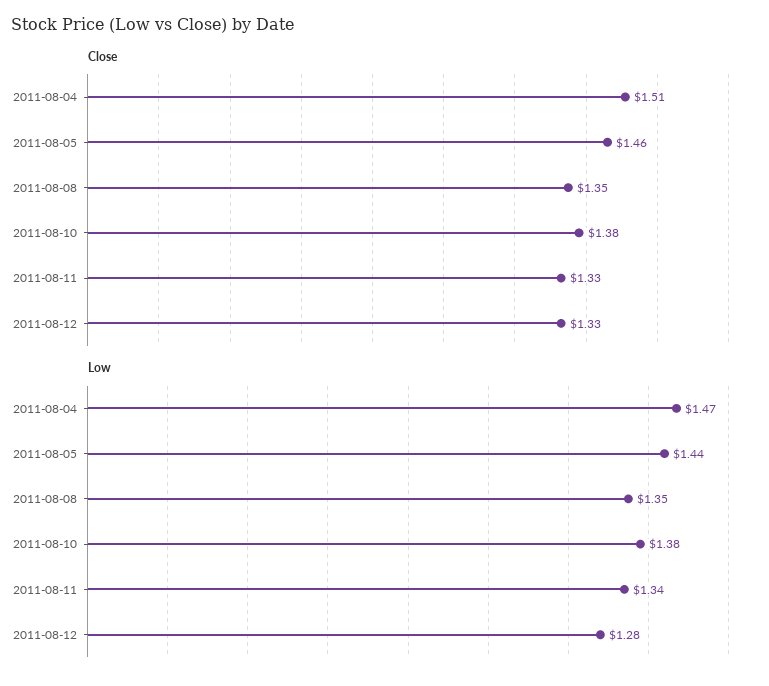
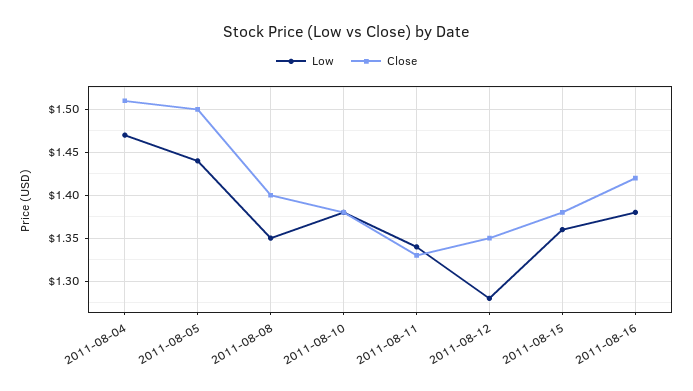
Close, 2011-08-05: 1.46 -> 1.5
Close, 2011-08-08: 1.35 -> 1.4
Close, 2011-08-12: 1.33 -> 1.35
Low, 2011-08-15: none -> 1.36
Close, 2011-08-15: none -> 1.38
Low, 2011-08-16: none -> 1.38
Close, 2011-08-16: none -> 1.42

